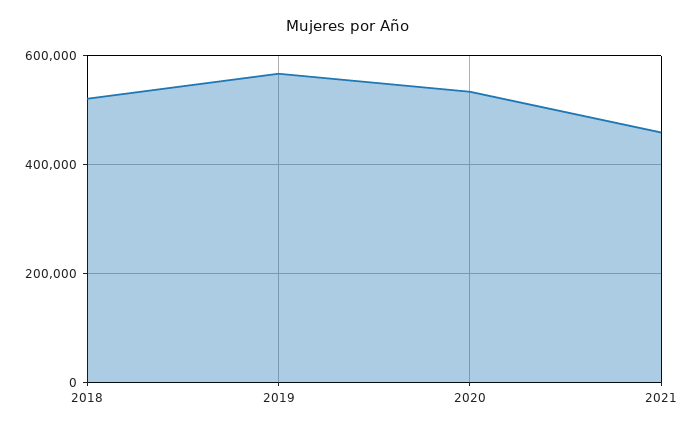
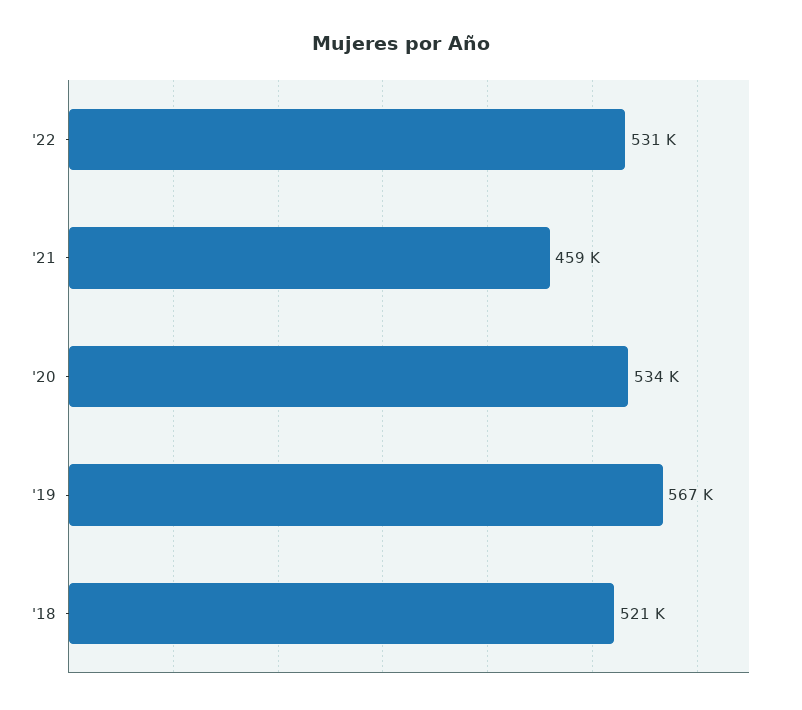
'22: none -> 531000

